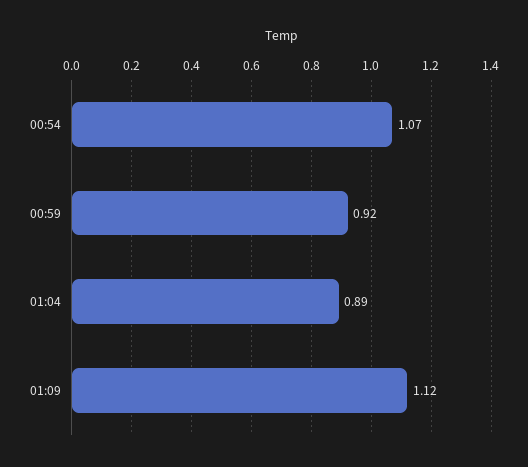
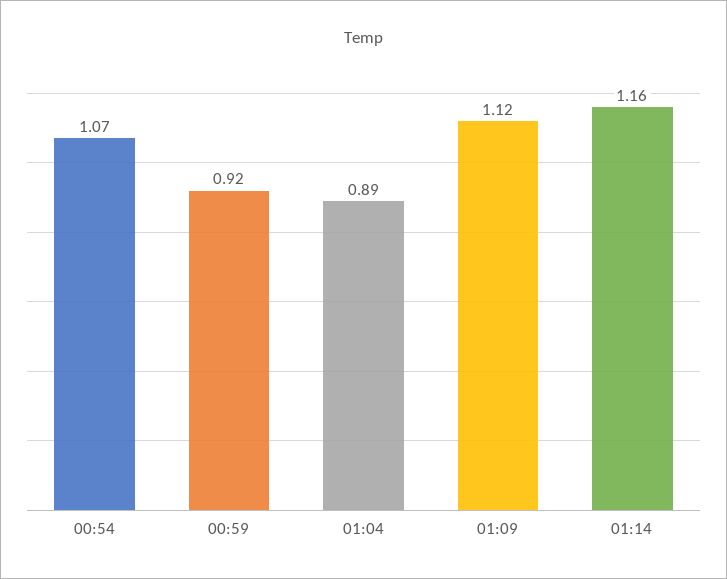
01:14: none -> 1.16

